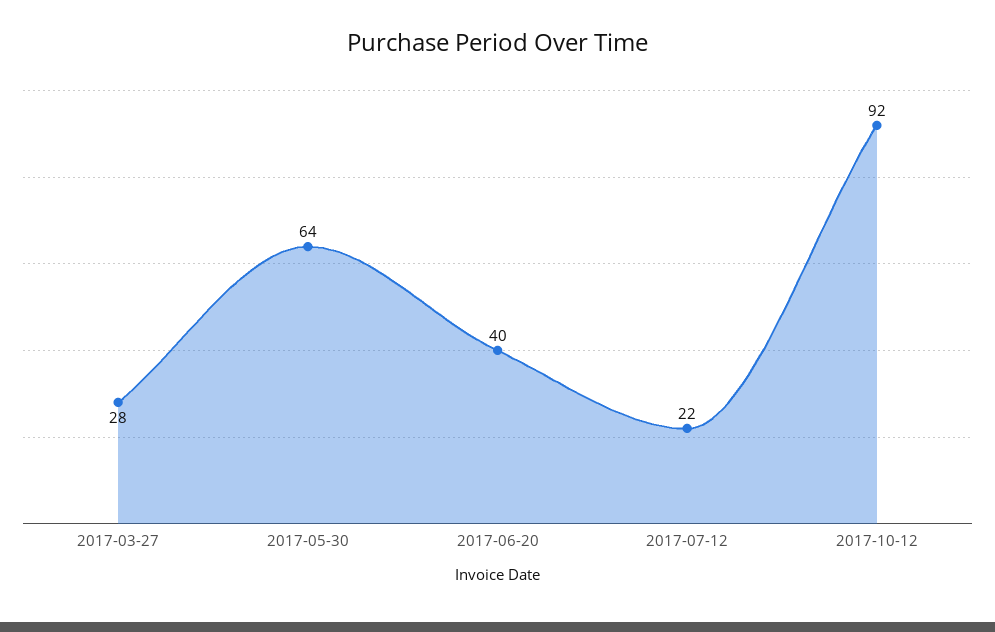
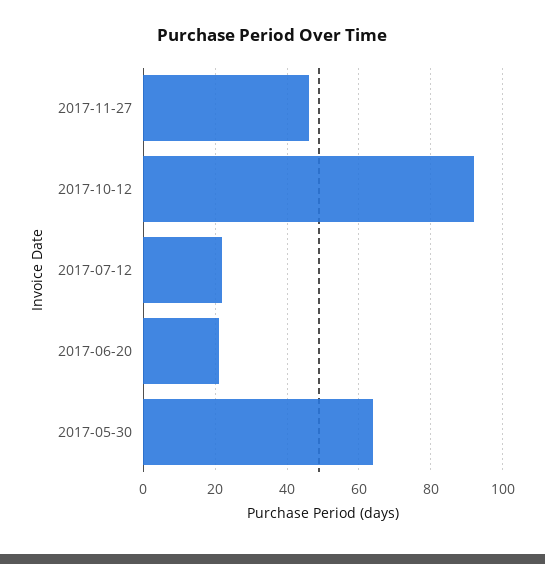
2017-03-27: 28 -> none
2017-06-20: 40 -> 20
2017-11-27: none -> 45

